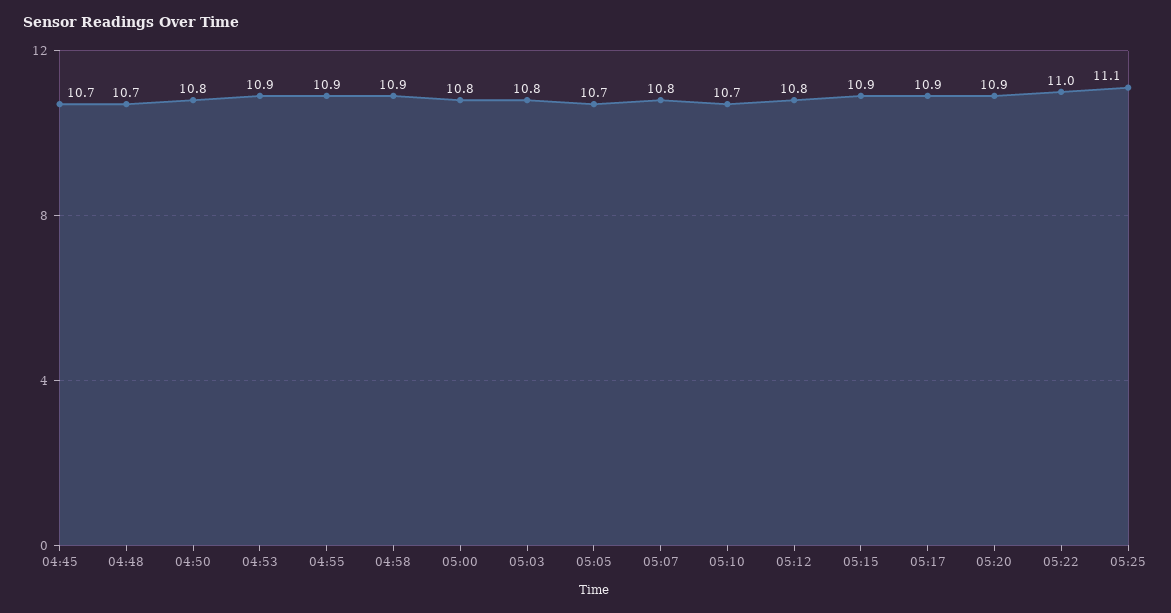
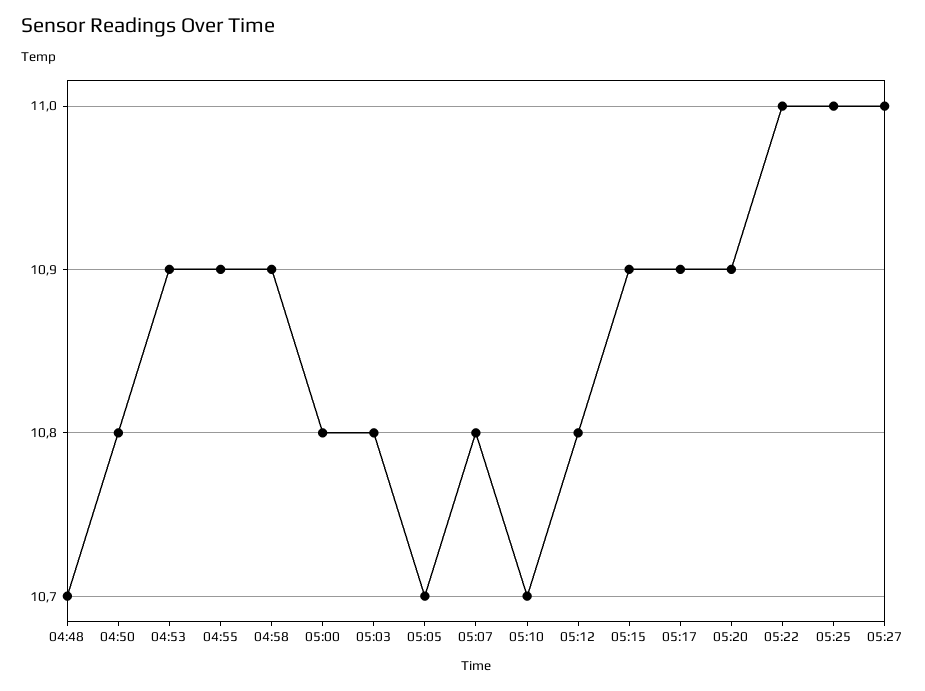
04:45: 10.7 -> none
05:25: 11.1 -> 11
05:27: none -> 11

